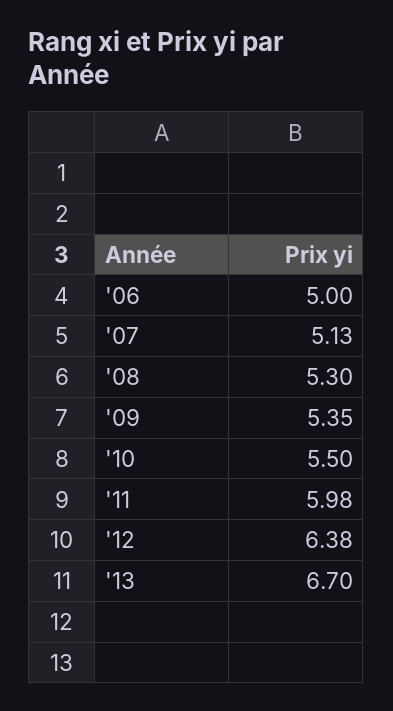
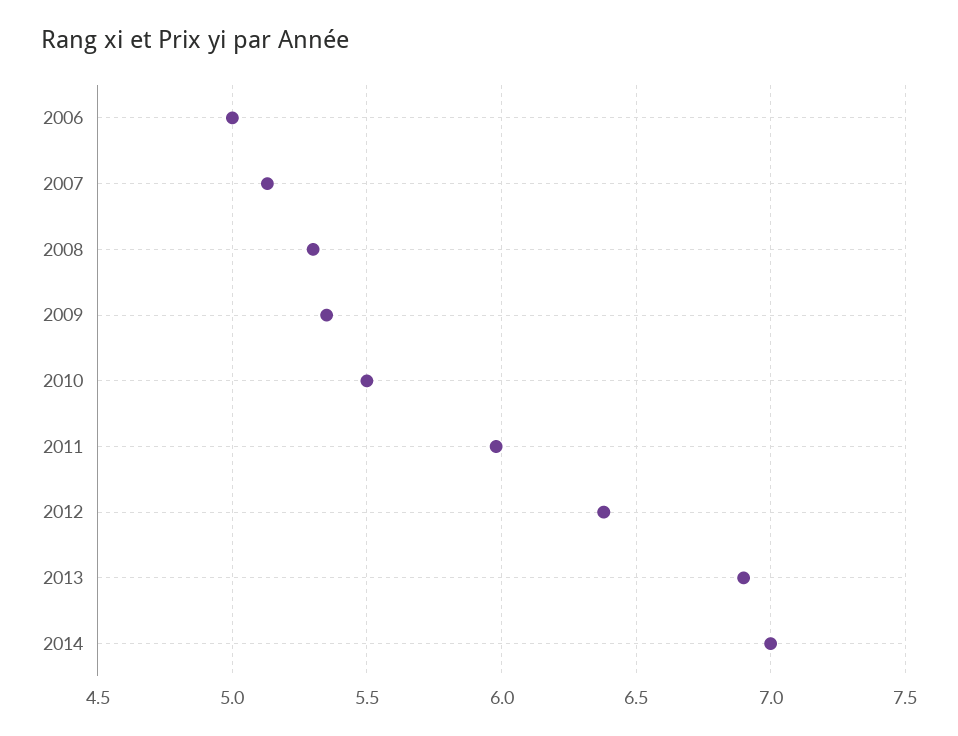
'13: 6.7 -> 6.9
2014: none -> 7

